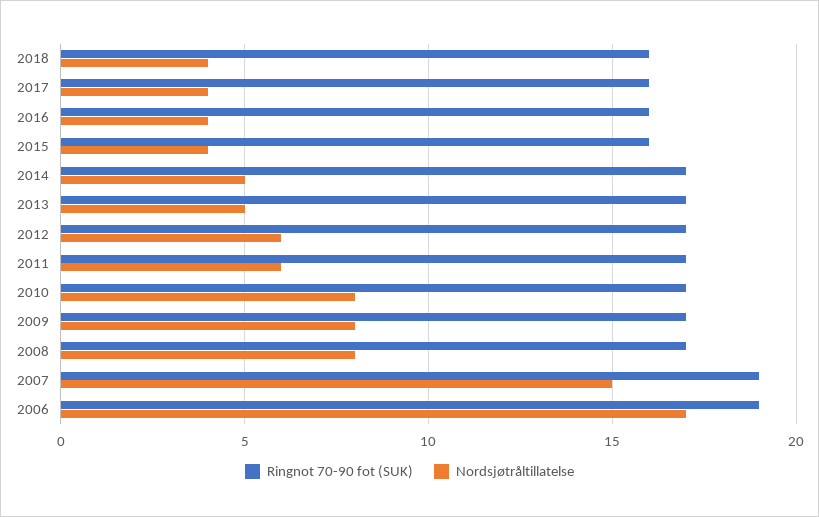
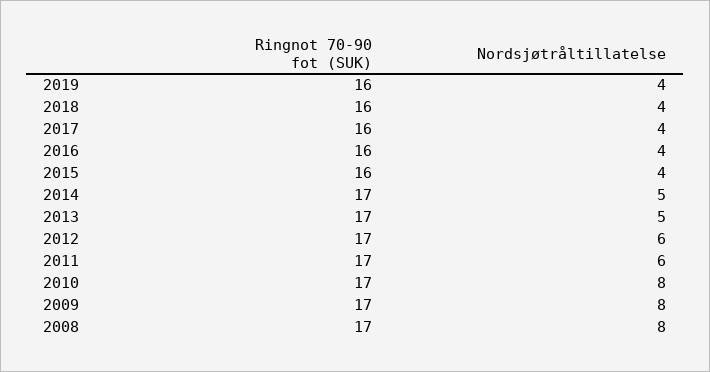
Ringnot 70-90 fot (SUK), 2007: 19 -> none
Nordsjøtråltillatelse, 2007: 15 -> none
Ringnot 70-90 fot (SUK), 2006: 19 -> none
Nordsjøtråltillatelse, 2006: 17 -> none
Ringnot 70-90 fot (SUK), 2019: none -> 16
Nordsjøtråltillatelse, 2019: none -> 4

